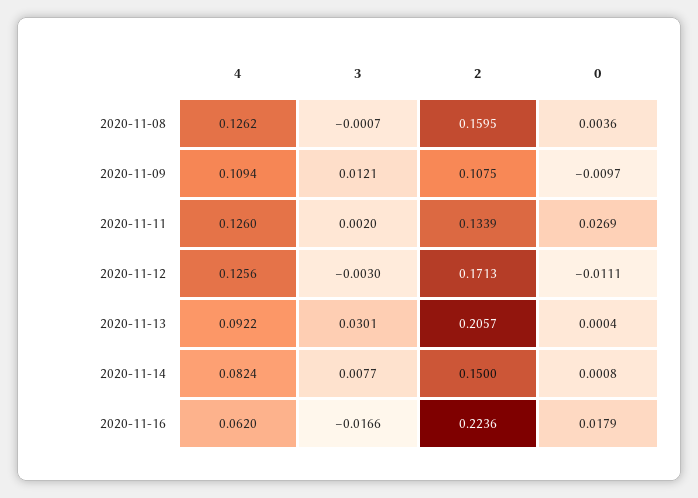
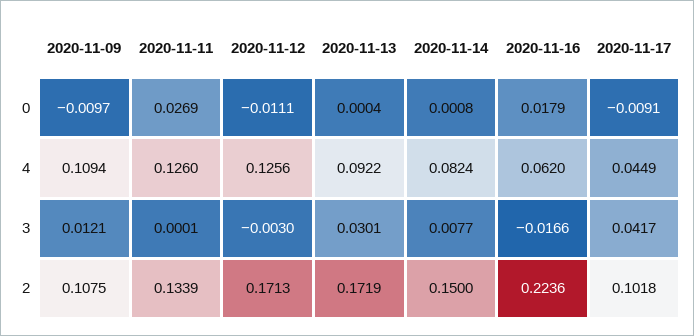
4, 2020-11-08: 0.1262 -> none
3, 2020-11-08: -0.0007 -> none
2, 2020-11-08: 0.1595 -> none
0, 2020-11-08: 0.0036 -> none
3, 2020-11-11: 0.002 -> 0.0001
2, 2020-11-13: 0.2057 -> 0.1719
0, 2020-11-17: none -> -0.0091
4, 2020-11-17: none -> 0.0449
3, 2020-11-17: none -> 0.0417
2, 2020-11-17: none -> 0.1018

